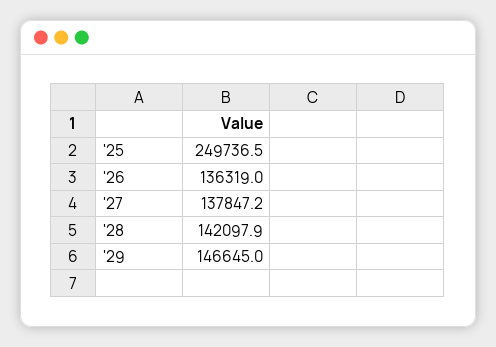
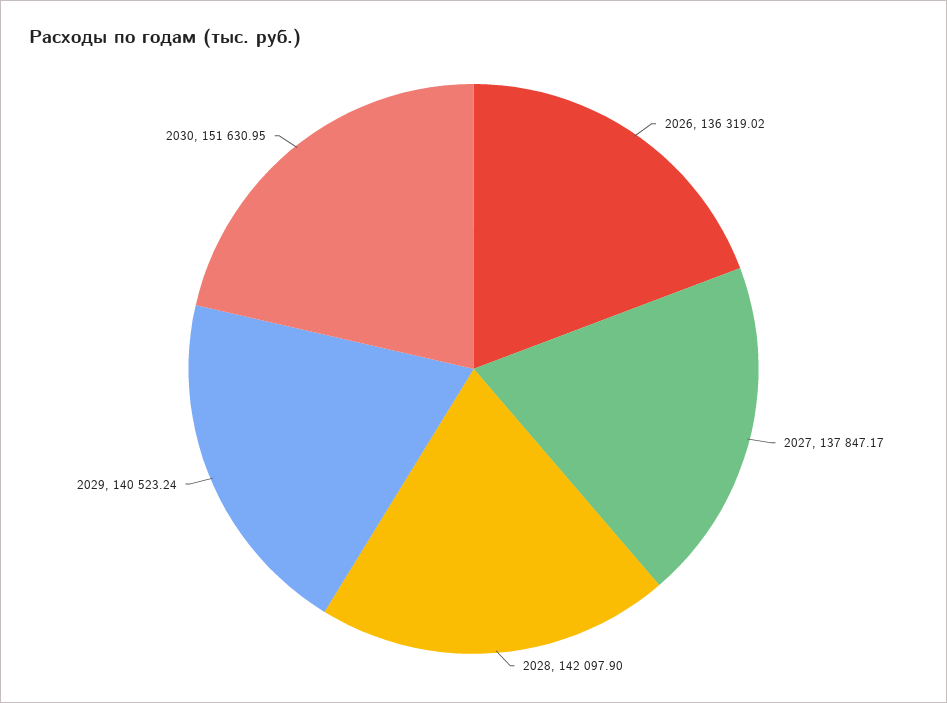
'25: 249736.5 -> none
'29: 146645 -> 140523.24
2030: none -> 151630.95

